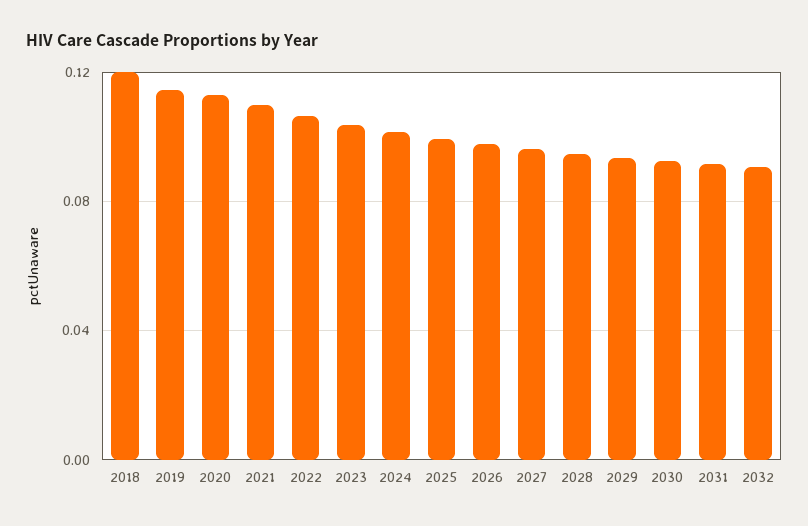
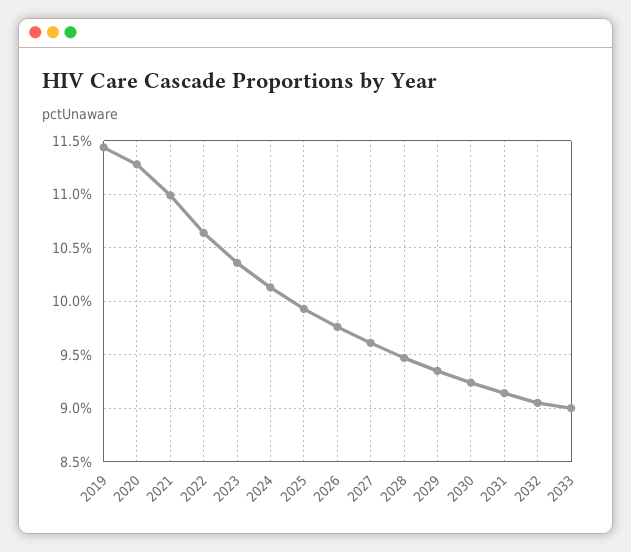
2018: 0.12 -> none
2033: none -> 0.09

